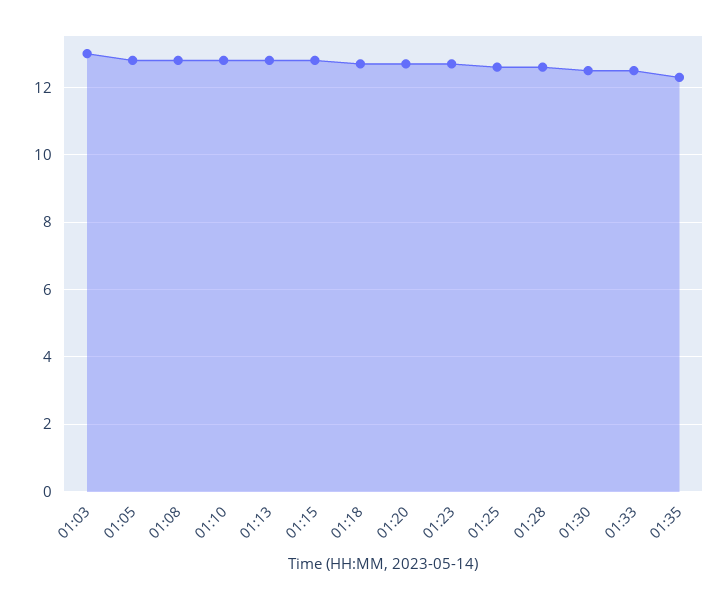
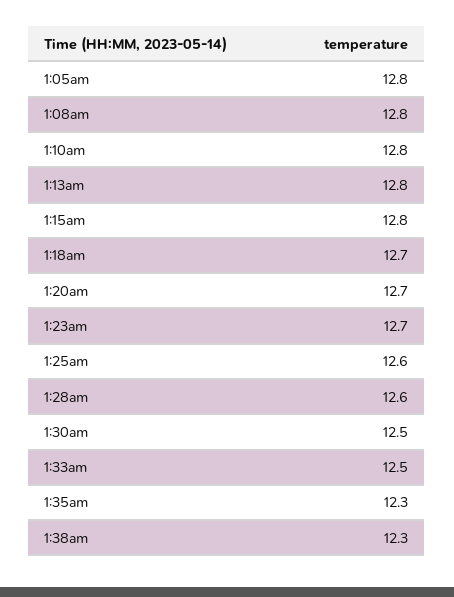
01:03: 13 -> none
1:38am: none -> 12.3

